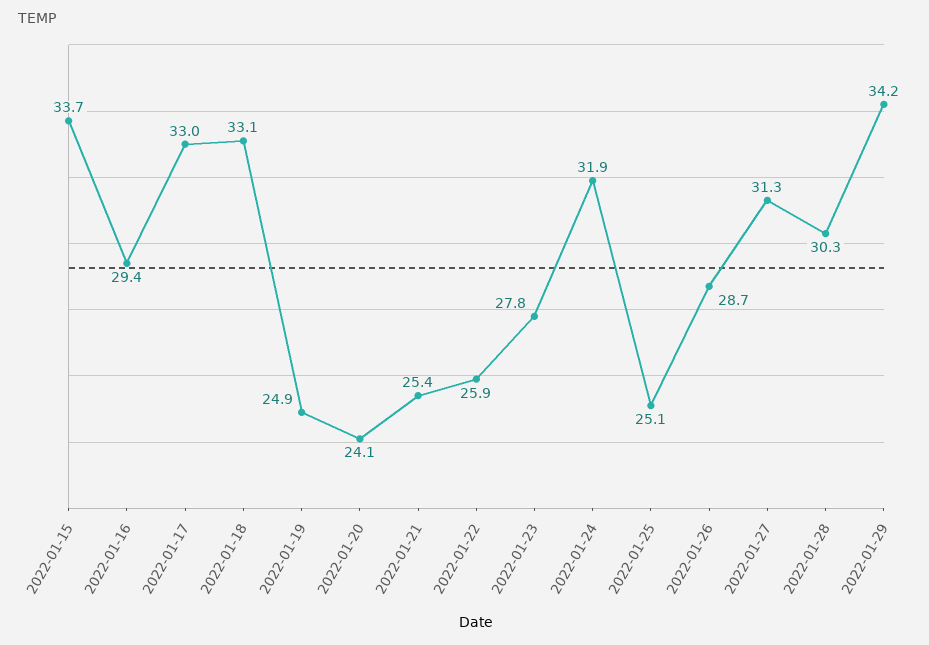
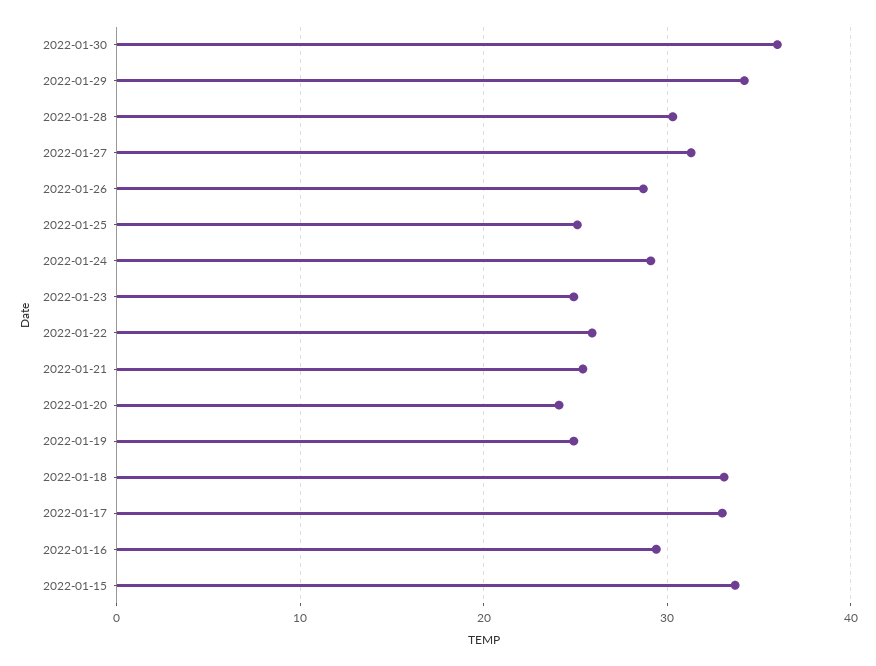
2022-01-23: 27.8 -> 25
2022-01-24: 31.9 -> 29
2022-01-30: none -> 36

